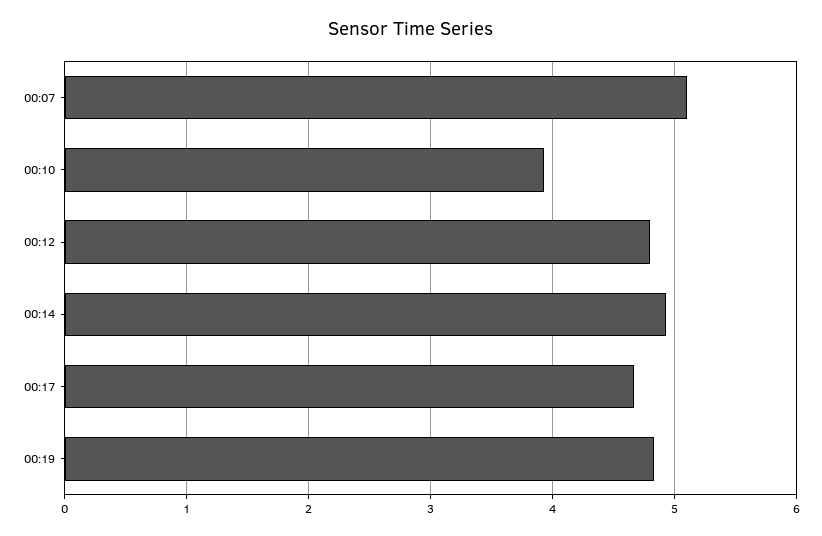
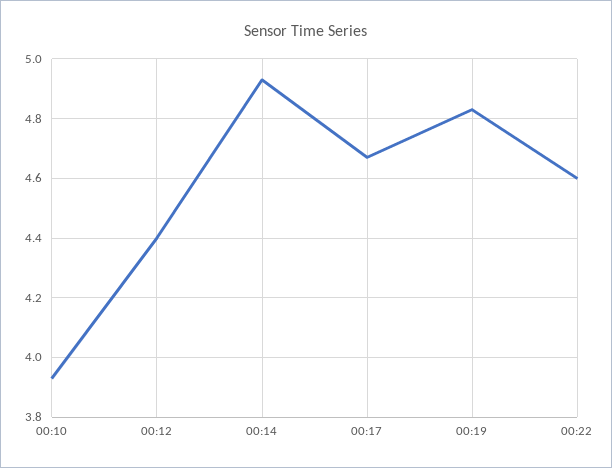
00:07: 5.1 -> none
00:12: 4.8 -> 4.4
00:22: none -> 4.6

